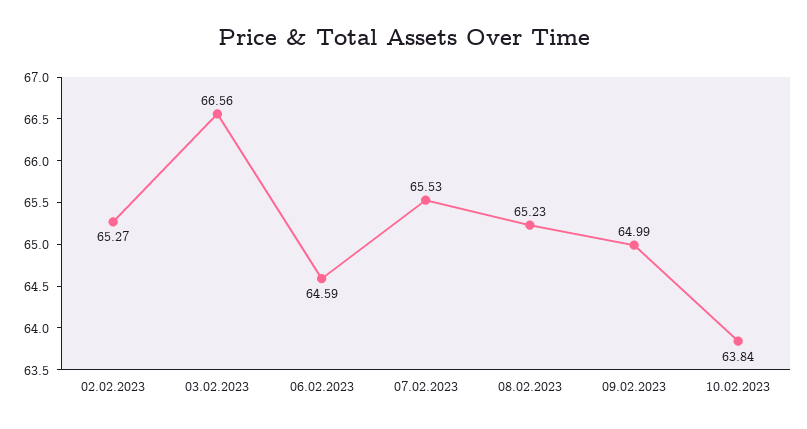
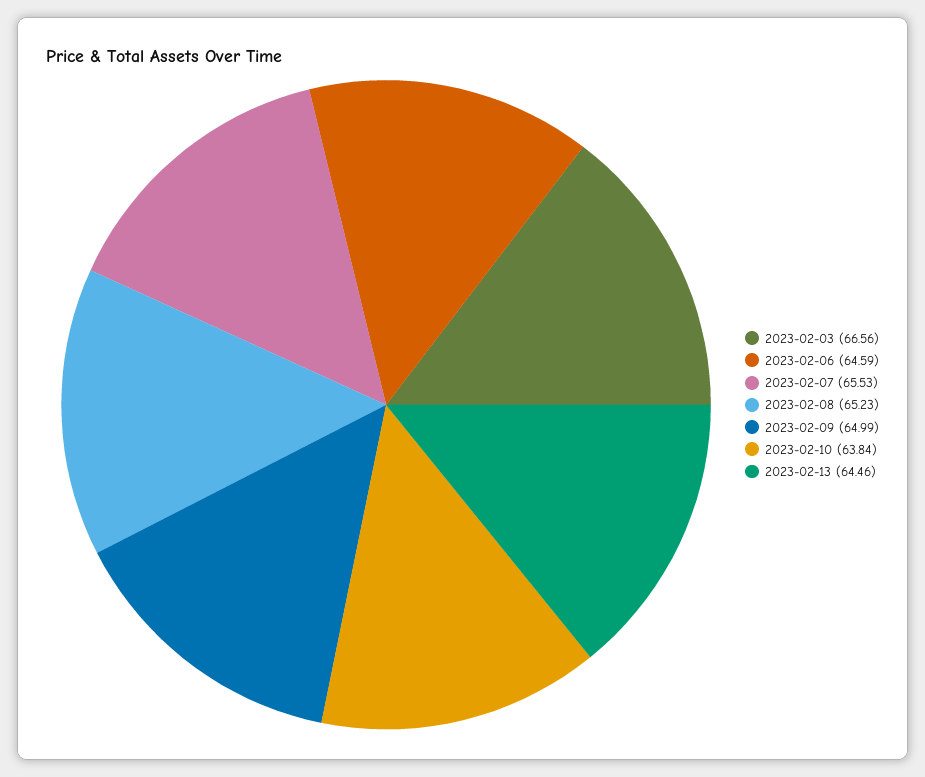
02.02.2023: 65.27 -> none
2023-02-13: none -> 64.46

